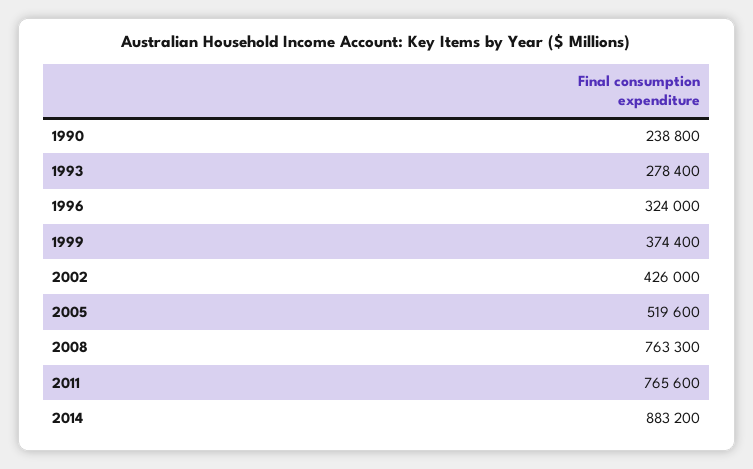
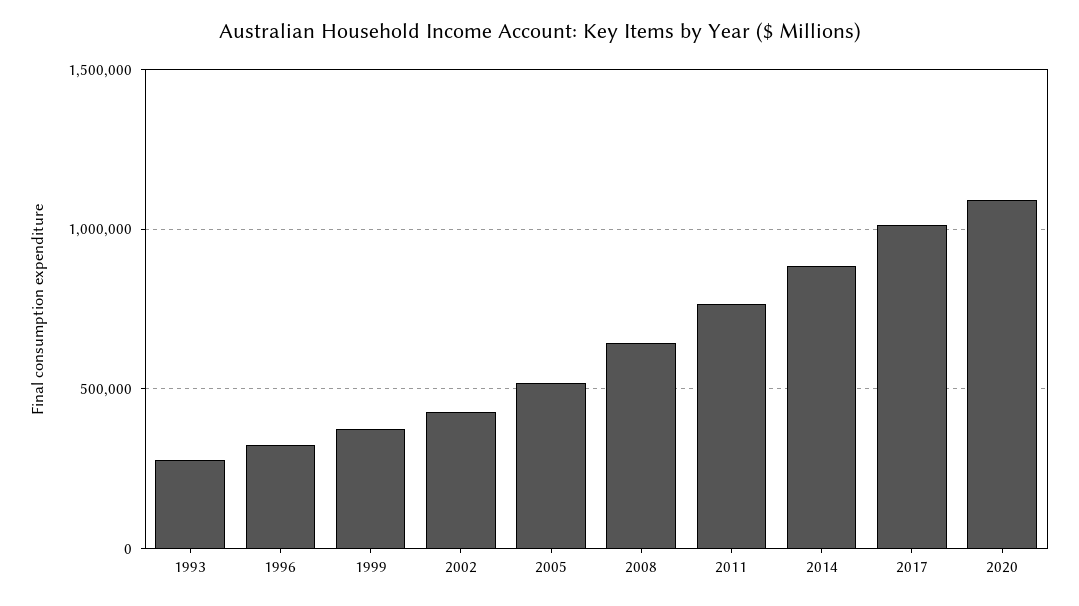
1990: 238800 -> none
2008: 763300 -> 650000
2017: none -> 1000000
2020: none -> 1100000

